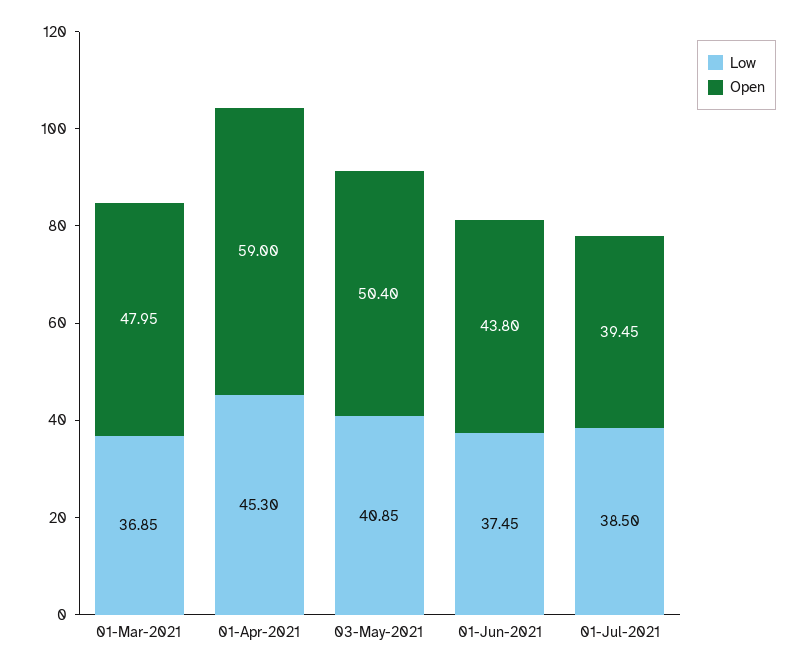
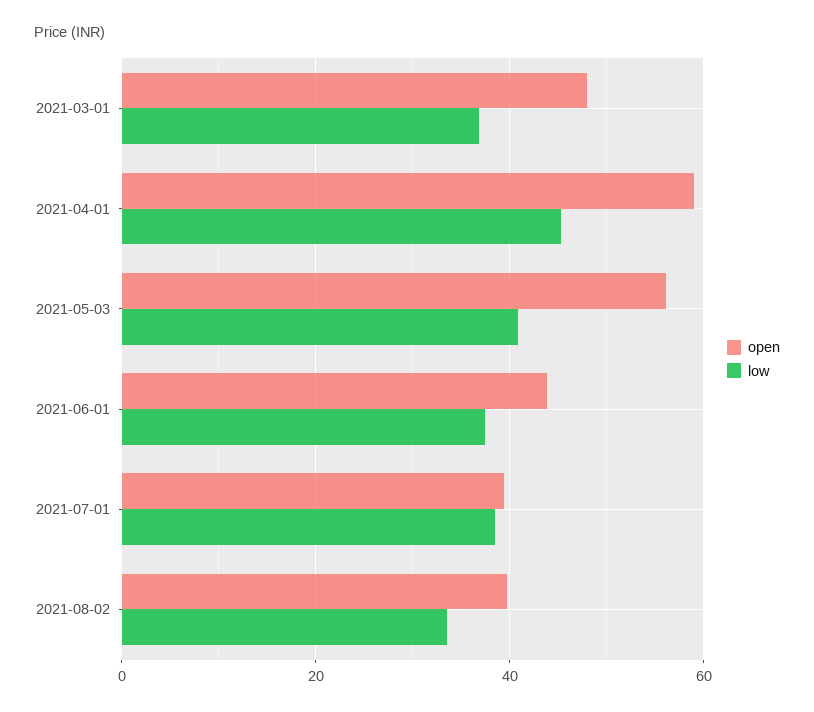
Open, 03-May-2021: 50.4 -> 56
Open, 2021-08-02: none -> 40
Low, 2021-08-02: none -> 34

